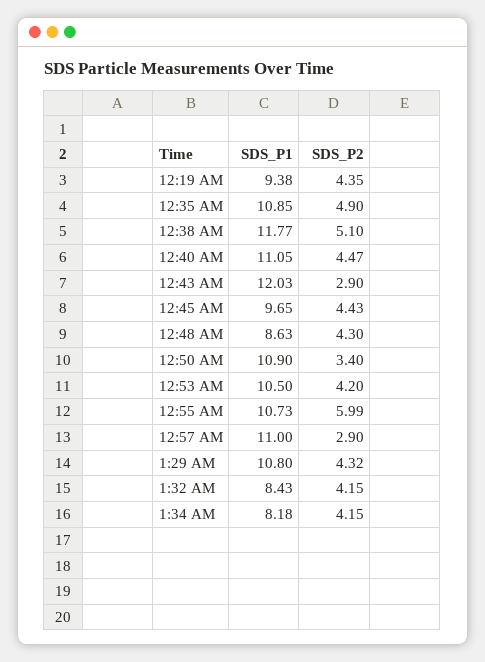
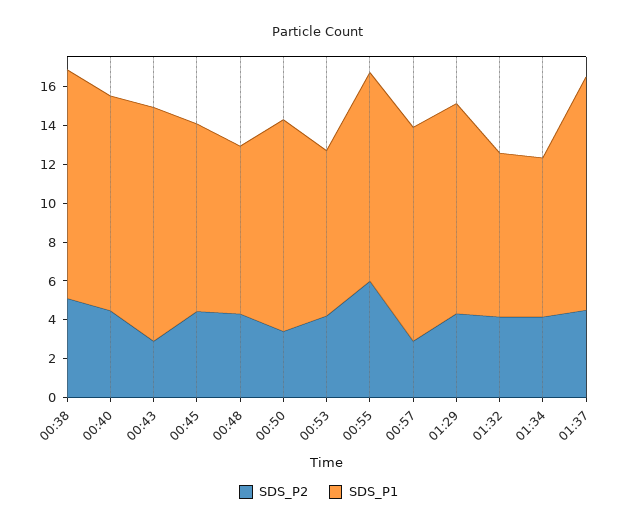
SDS_P1, 12:19 AM: 9.38 -> none
SDS_P2, 12:19 AM: 4.35 -> none
SDS_P1, 12:35 AM: 10.85 -> none
SDS_P2, 12:35 AM: 4.9 -> none
SDS_P1, 12:53 AM: 10.5 -> 8.5
SDS_P2, 01:37: none -> 4.5
SDS_P1, 01:37: none -> 12

